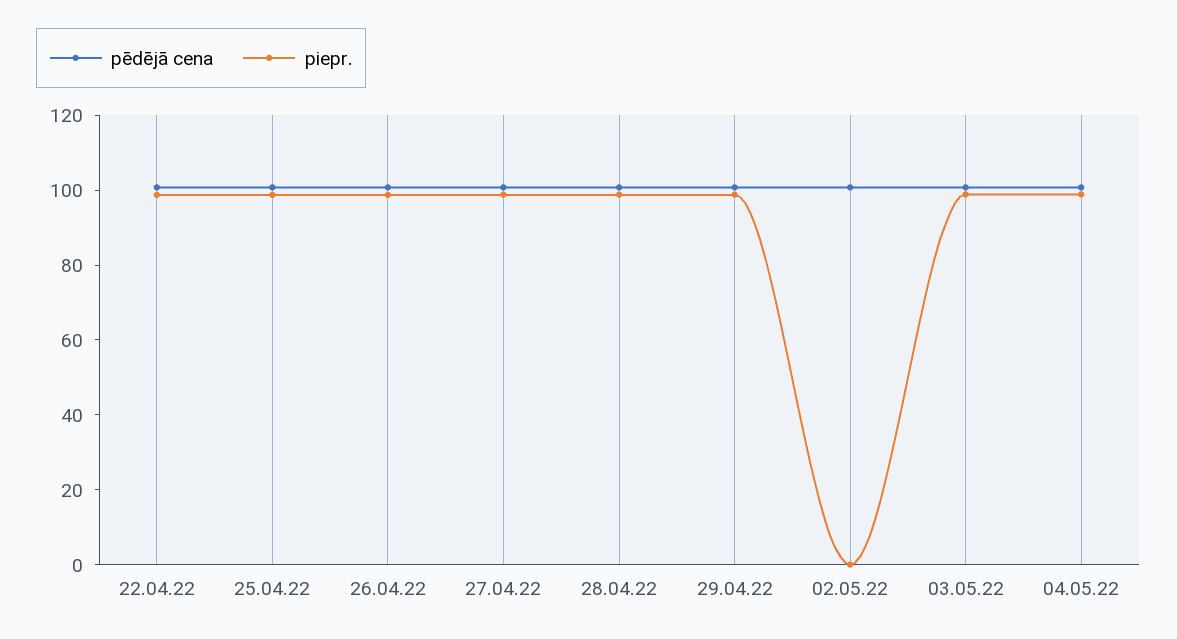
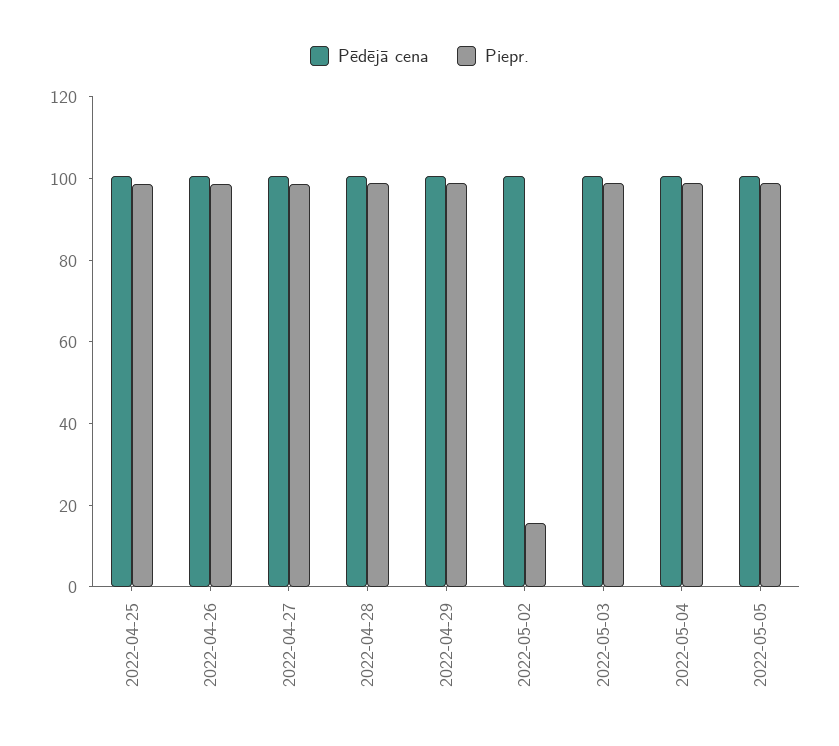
pēdējā cena, 22.04.22: 100 -> none
piepr., 22.04.22: 100 -> none
piepr., 02.05.22: 0 -> 15
pēdējā cena, 2022-05-05: none -> 100
piepr., 2022-05-05: none -> 100

